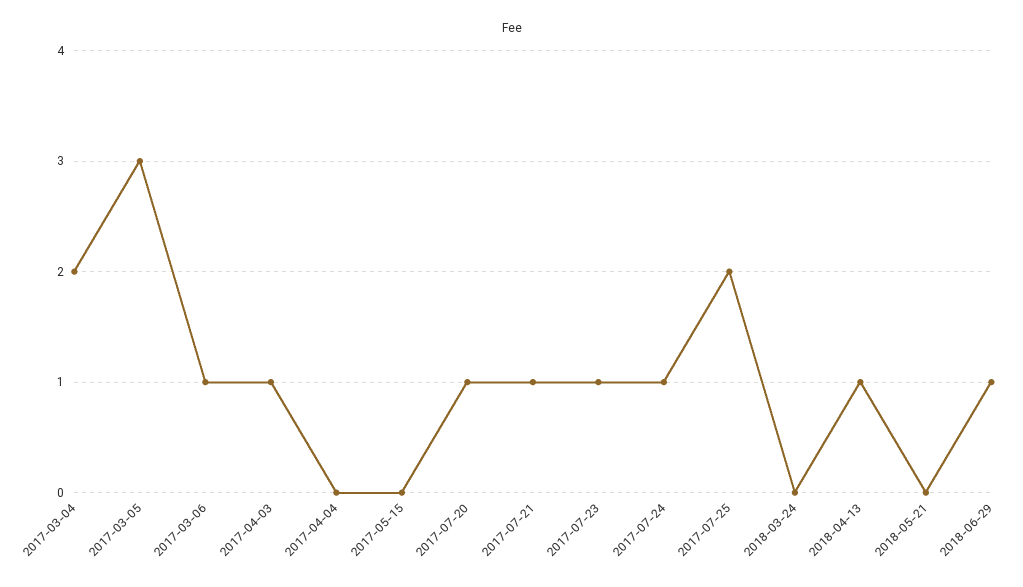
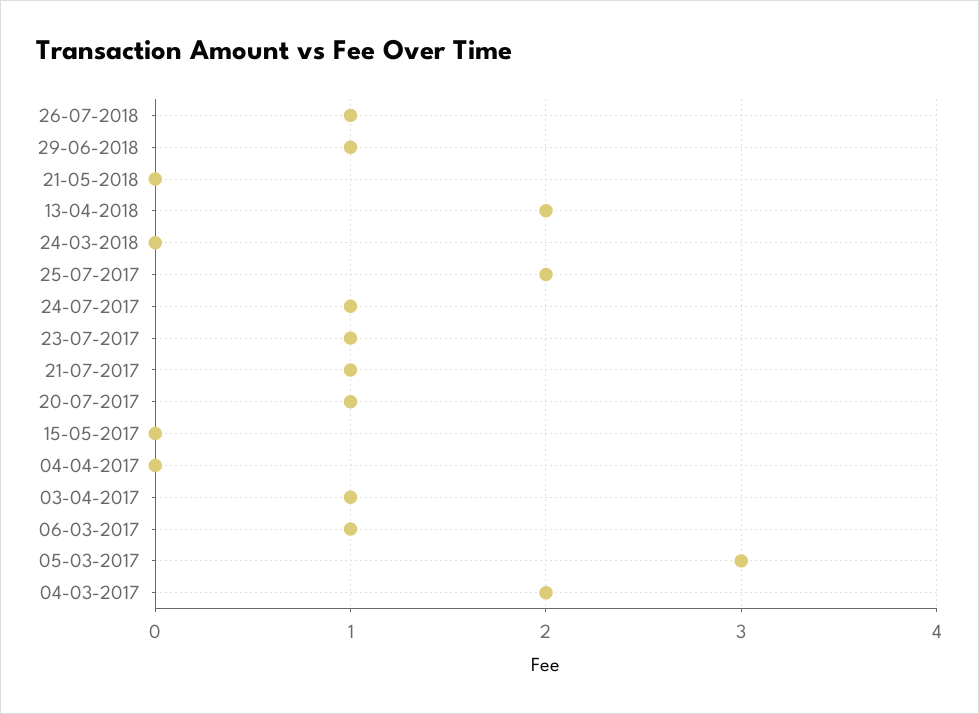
2018-04-13: 1 -> 2
26-07-2018: none -> 1

